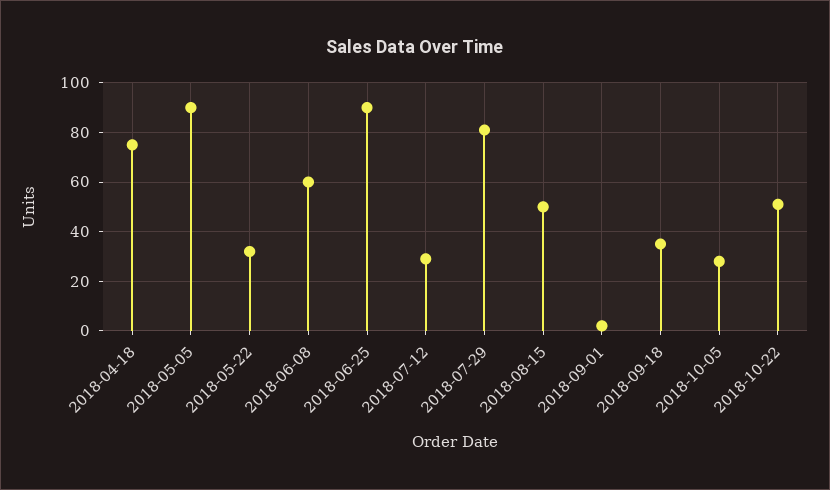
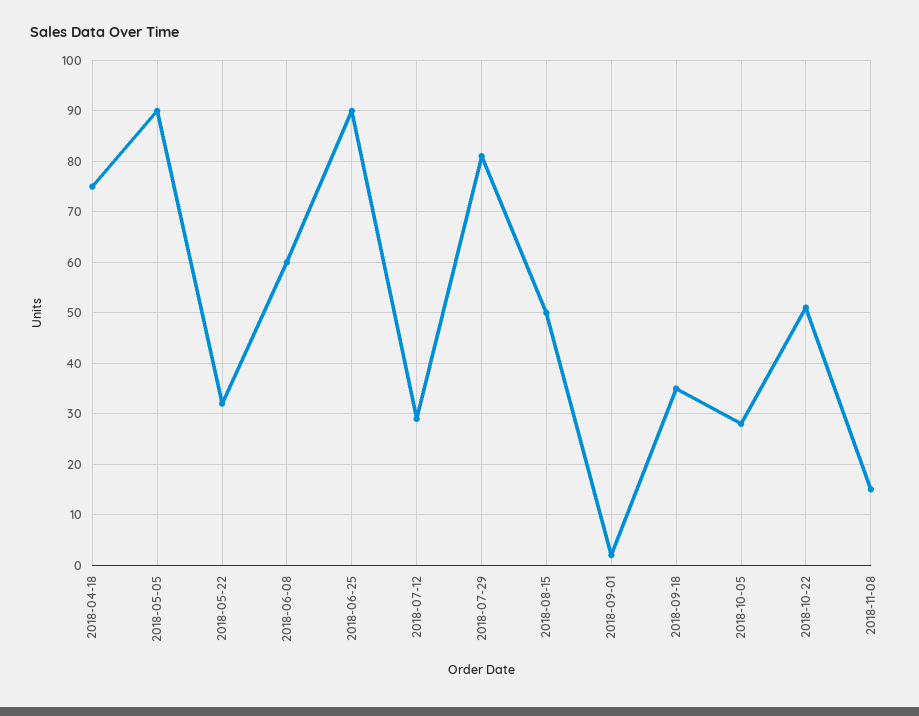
2018-11-08: none -> 15

